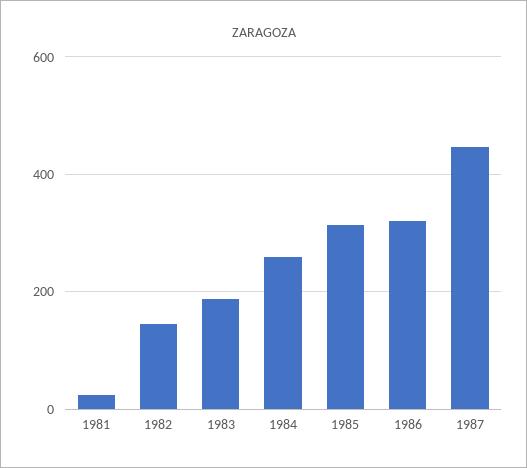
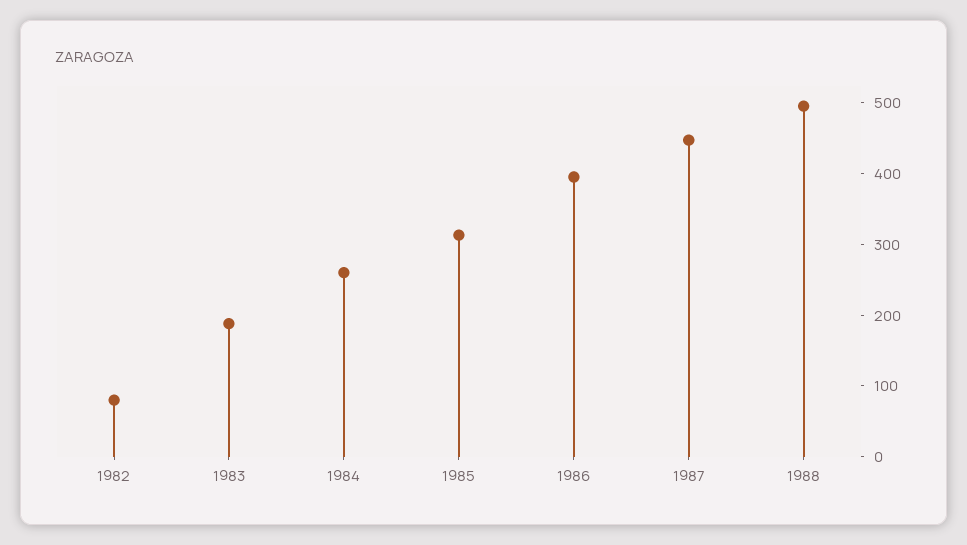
1981: 20 -> none
1982: 140 -> 80
1986: 320 -> 400
1988: none -> 500

